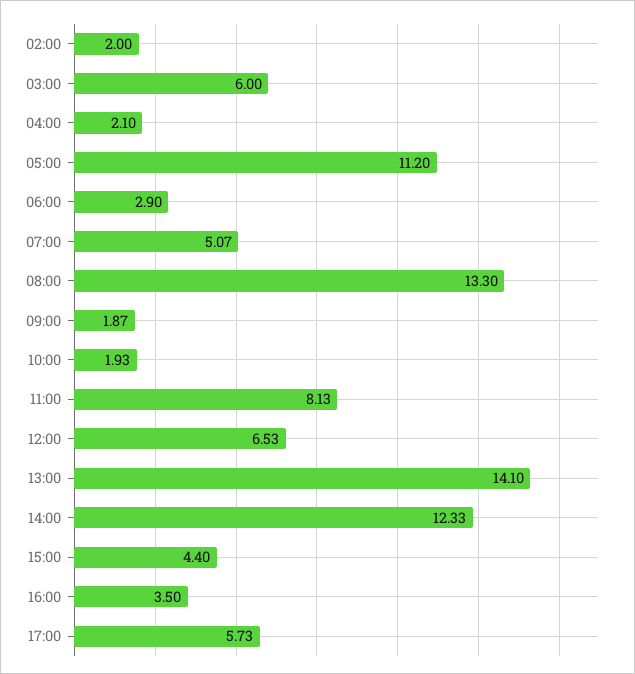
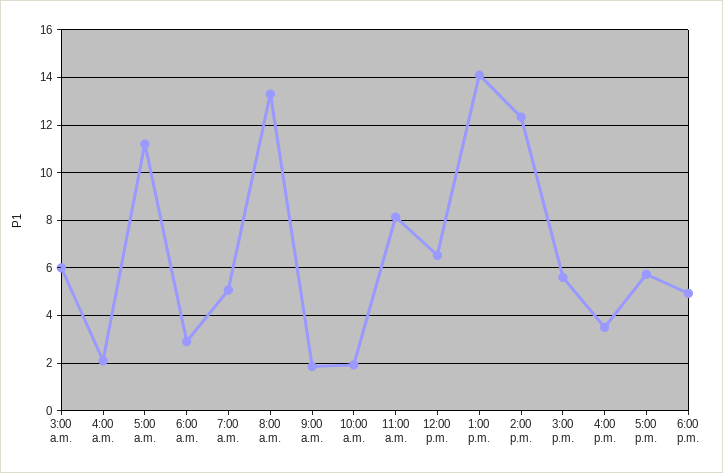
02:00: 2 -> none
15:00: 4.4 -> 5.5
6:00 p.m.: none -> 5

